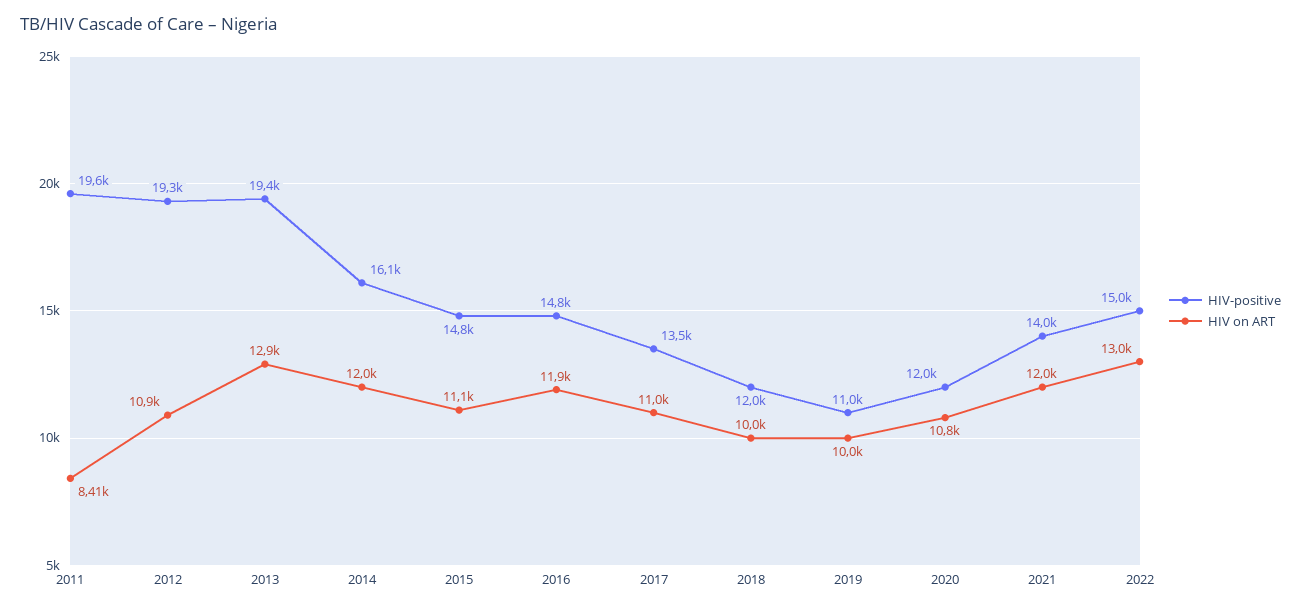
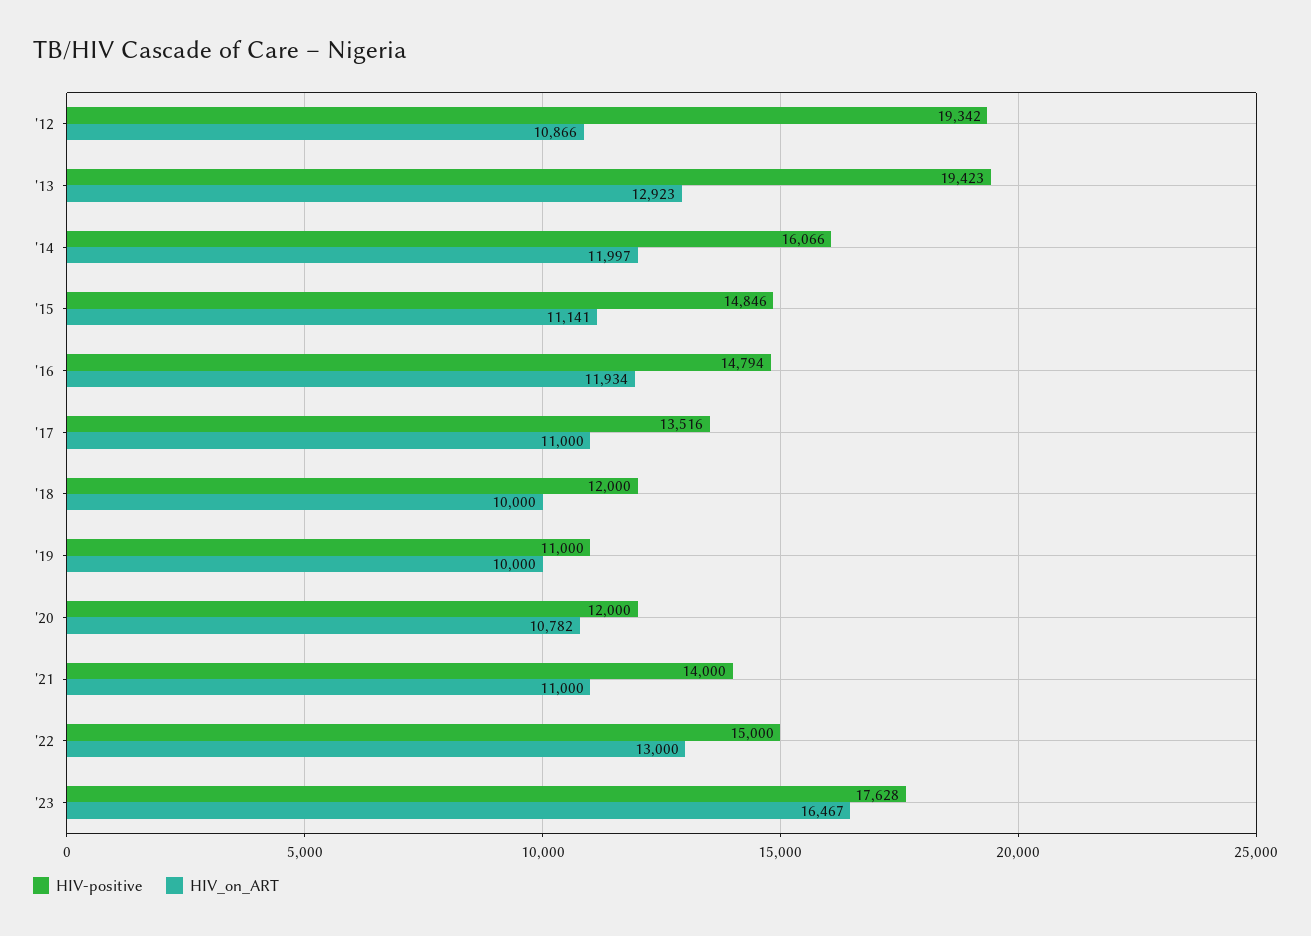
HIV-positive, 2011: 19600 -> none
HIV on ART, 2011: 8410 -> none
HIV on ART, 2021: 12000 -> 11000
HIV-positive, '23: none -> 17628
HIV on ART, '23: none -> 16467

